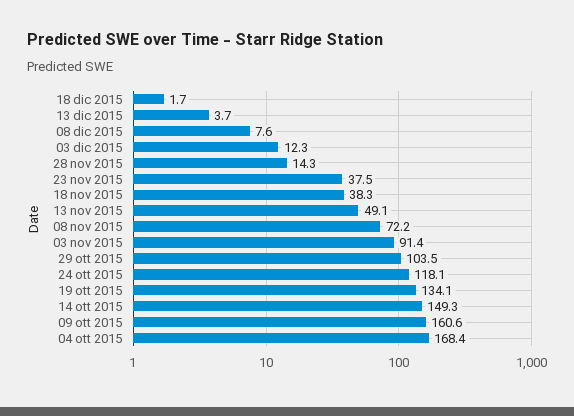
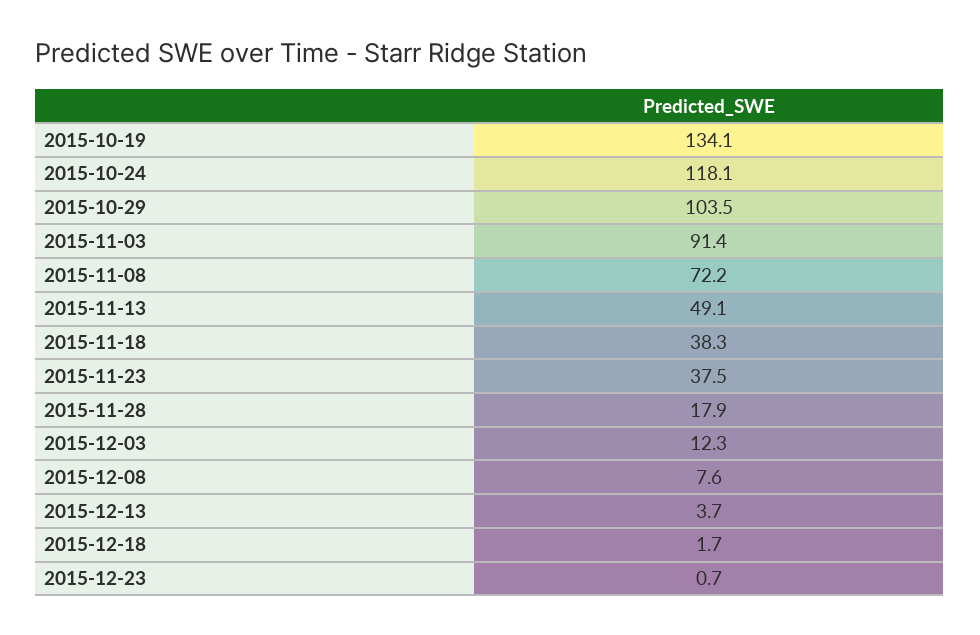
28 nov 2015: 14.3 -> 17.9
14 ott 2015: 149.3 -> none
09 ott 2015: 160.6 -> none
04 ott 2015: 168.4 -> none
2015-12-23: none -> 0.7

